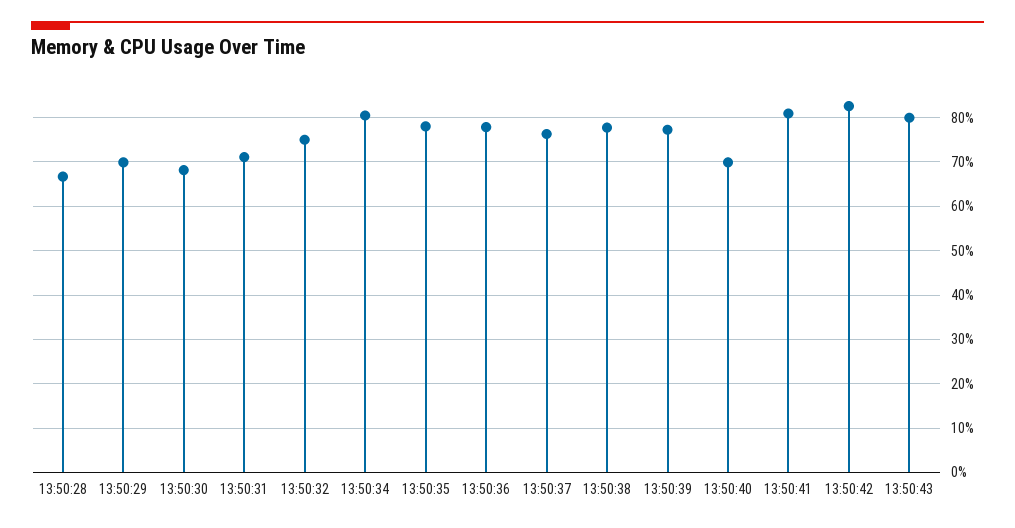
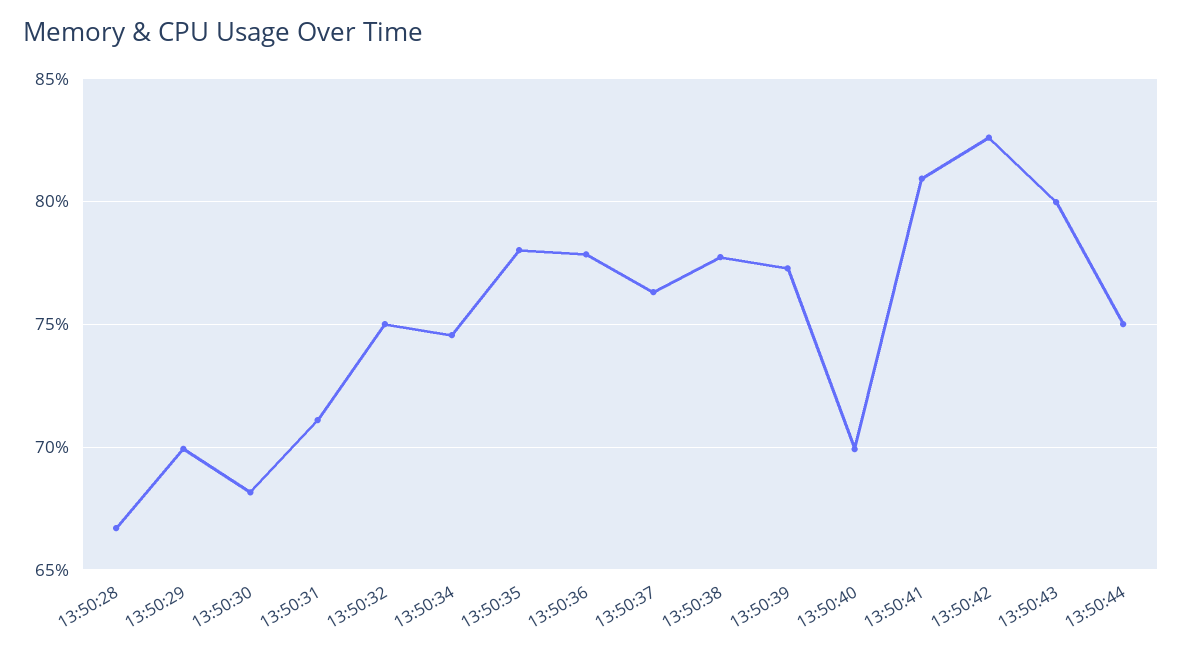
13:50:34: 80 -> 74.5
13:50:44: none -> 75

